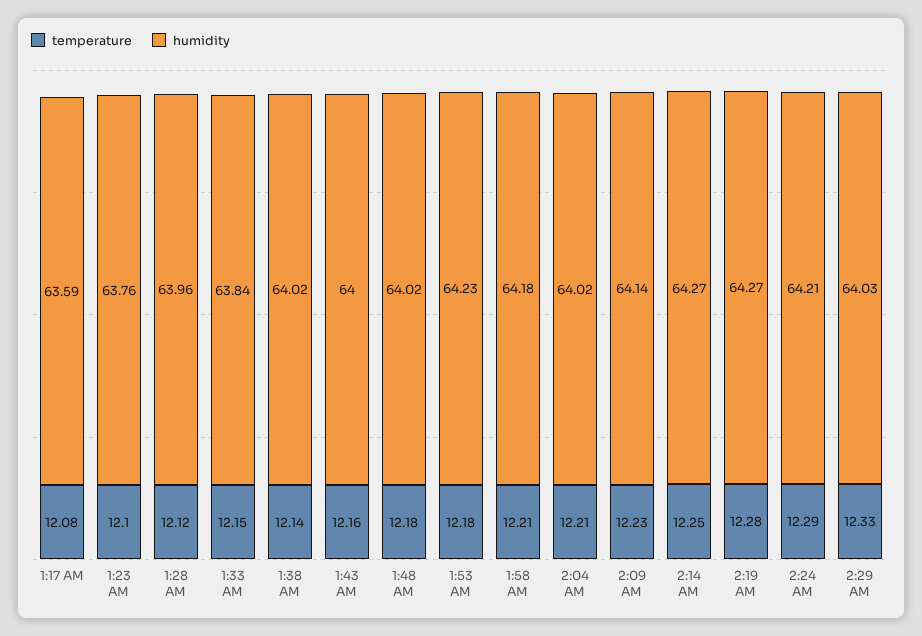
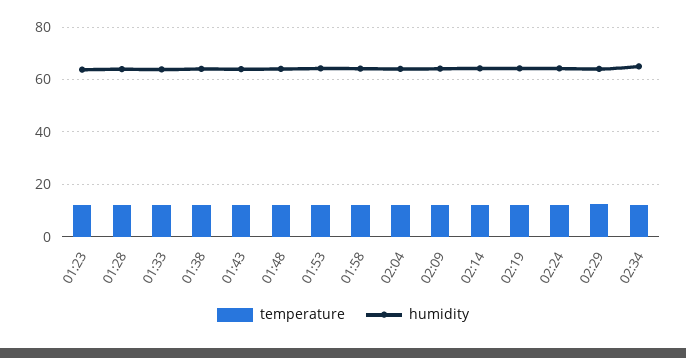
temperature, 1:17 AM: 12.08 -> none
humidity, 1:17 AM: 63.59 -> none
temperature, 02:34: none -> 12.5
humidity, 02:34: none -> 65

